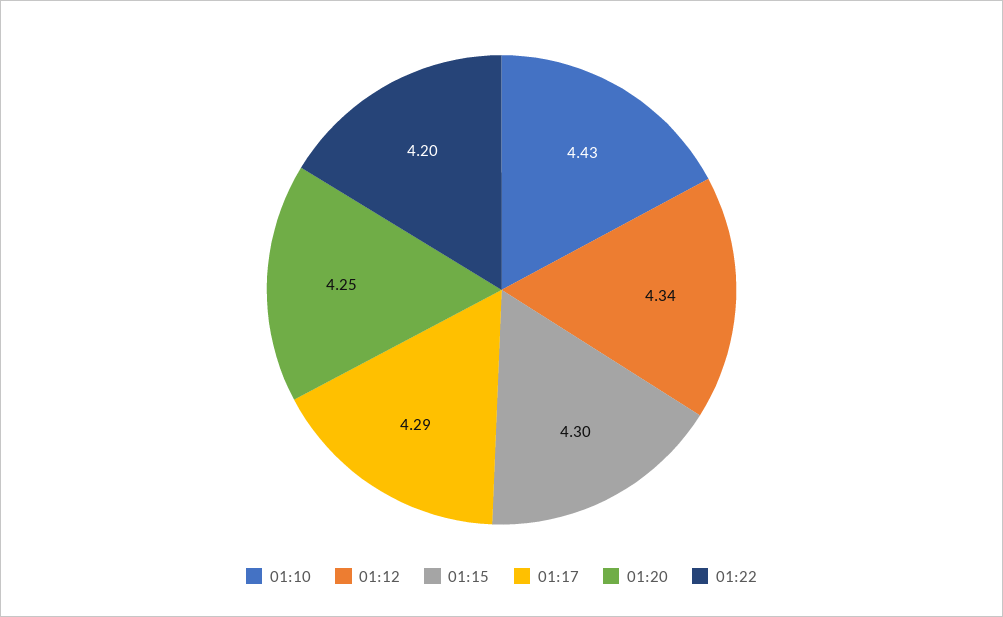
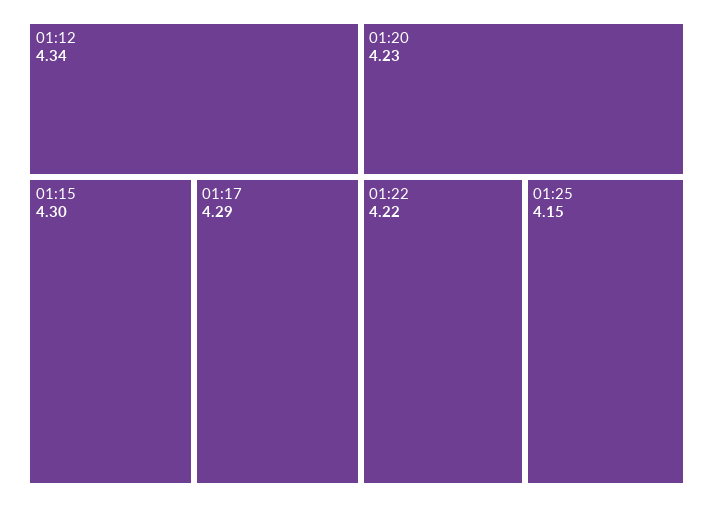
01:10: 4.43 -> none
01:20: 4.25 -> 4.23
01:22: 4.2 -> 4.22
01:25: none -> 4.15

